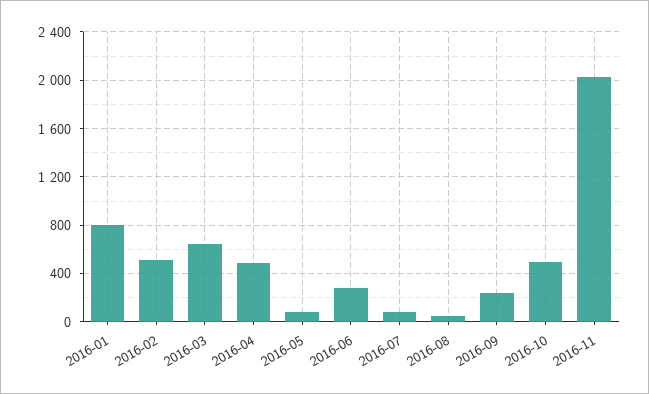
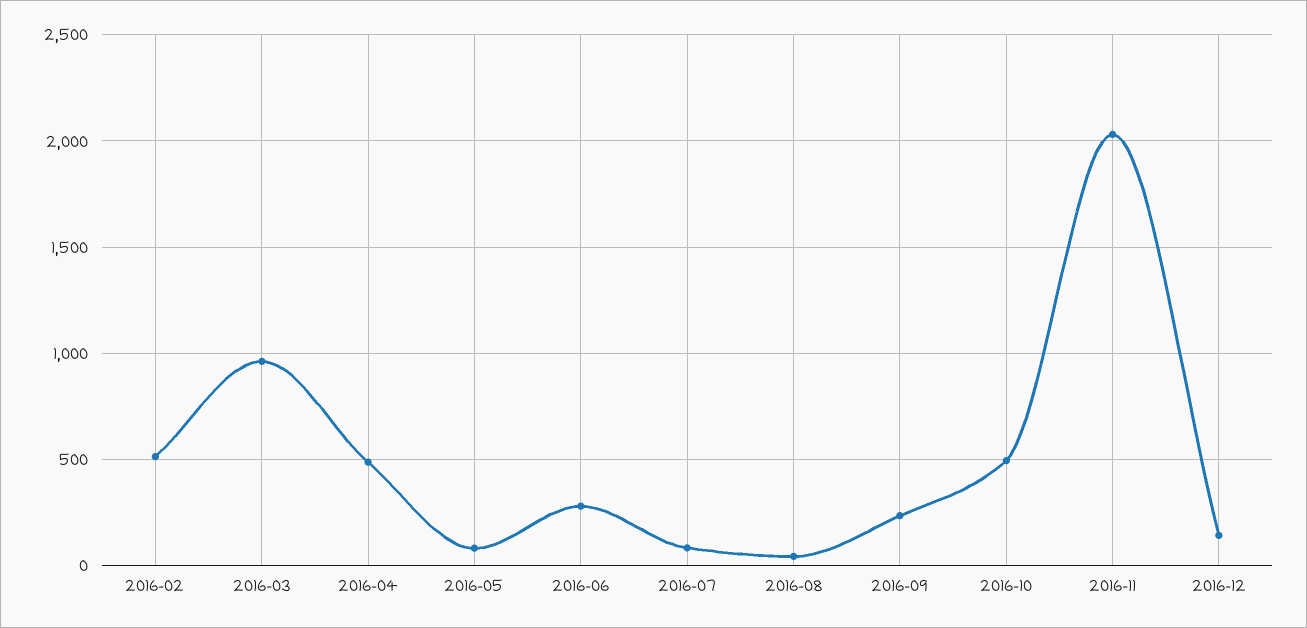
2016-01: 800 -> none
2016-03: 650 -> 950
2016-12: none -> 150

